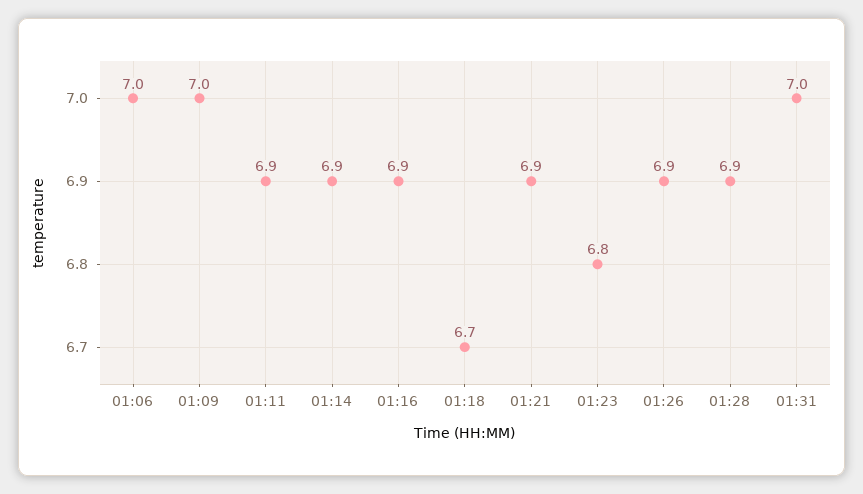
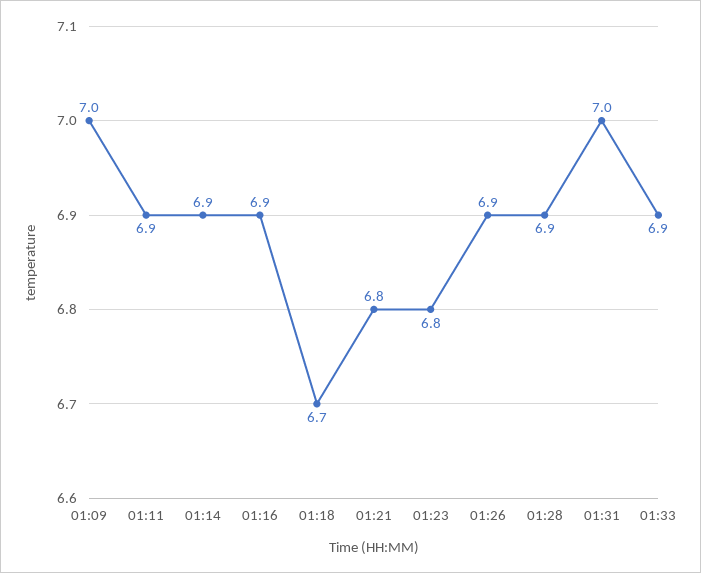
01:06: 7 -> none
01:21: 6.9 -> 6.8
01:33: none -> 6.9

